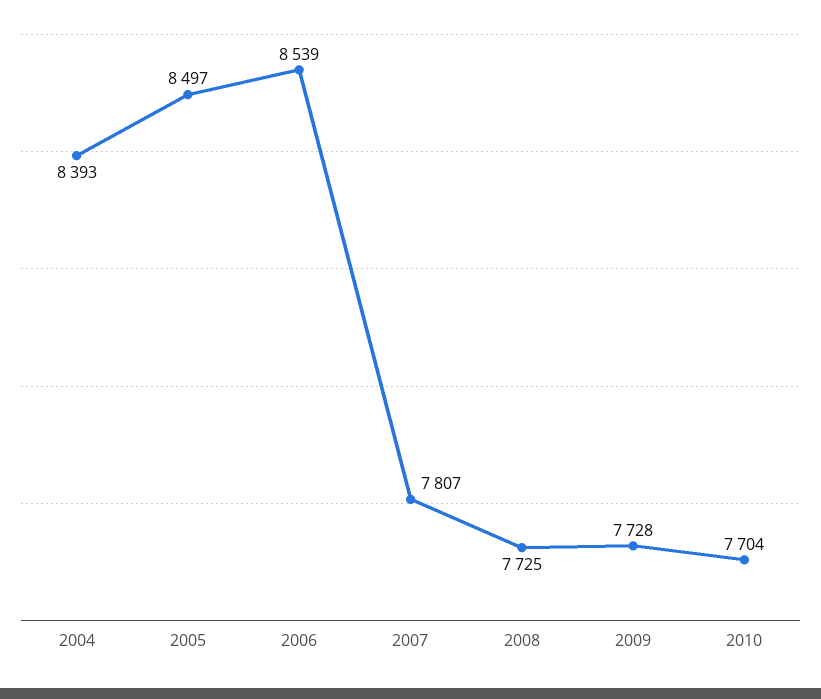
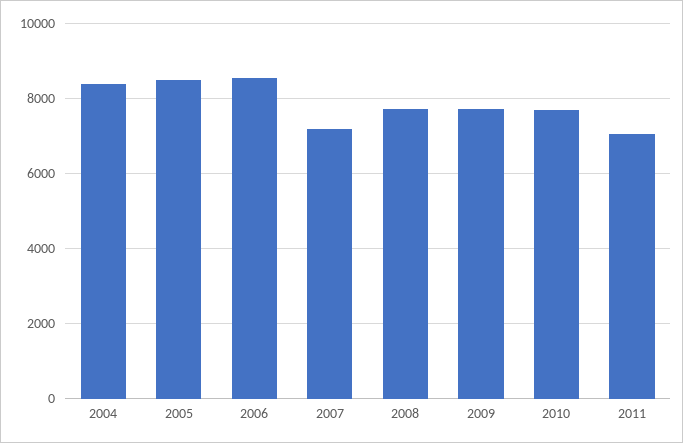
2007: 7807 -> 7200
2011: none -> 7000

